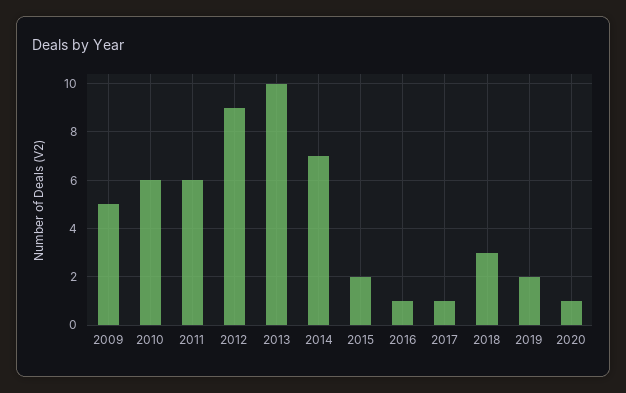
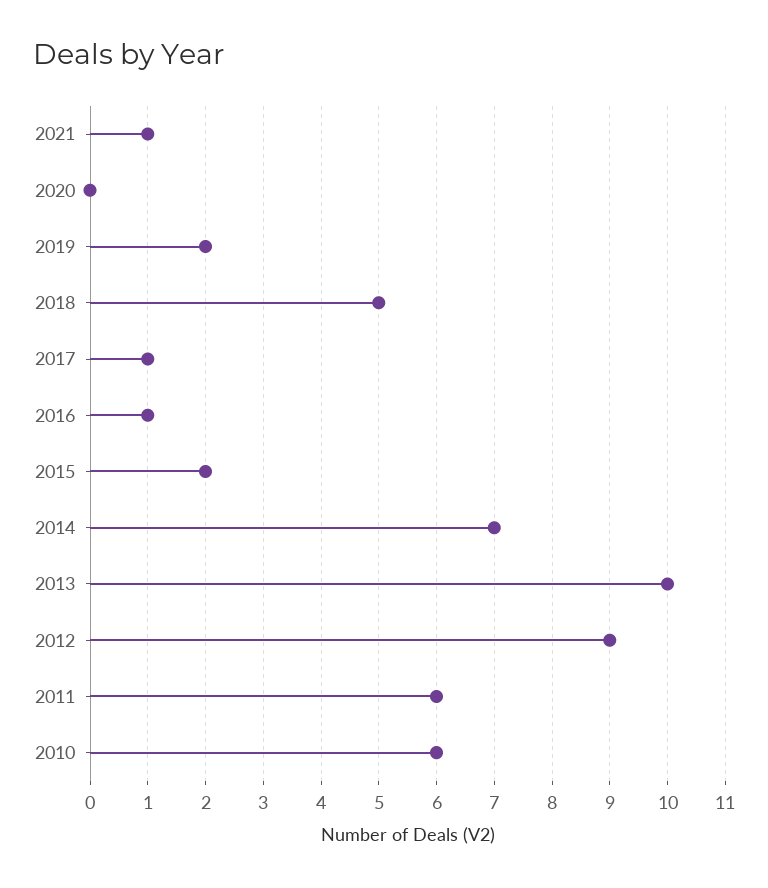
2009: 5 -> none
2018: 3 -> 5
2020: 1 -> 0
2021: none -> 1

